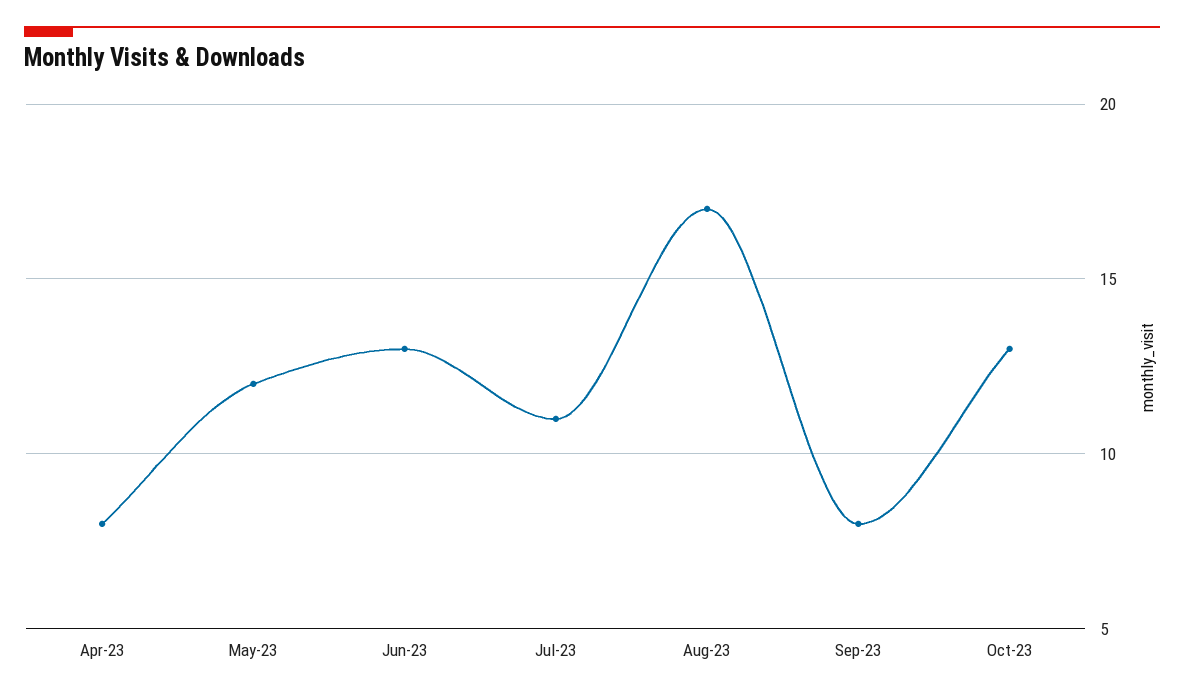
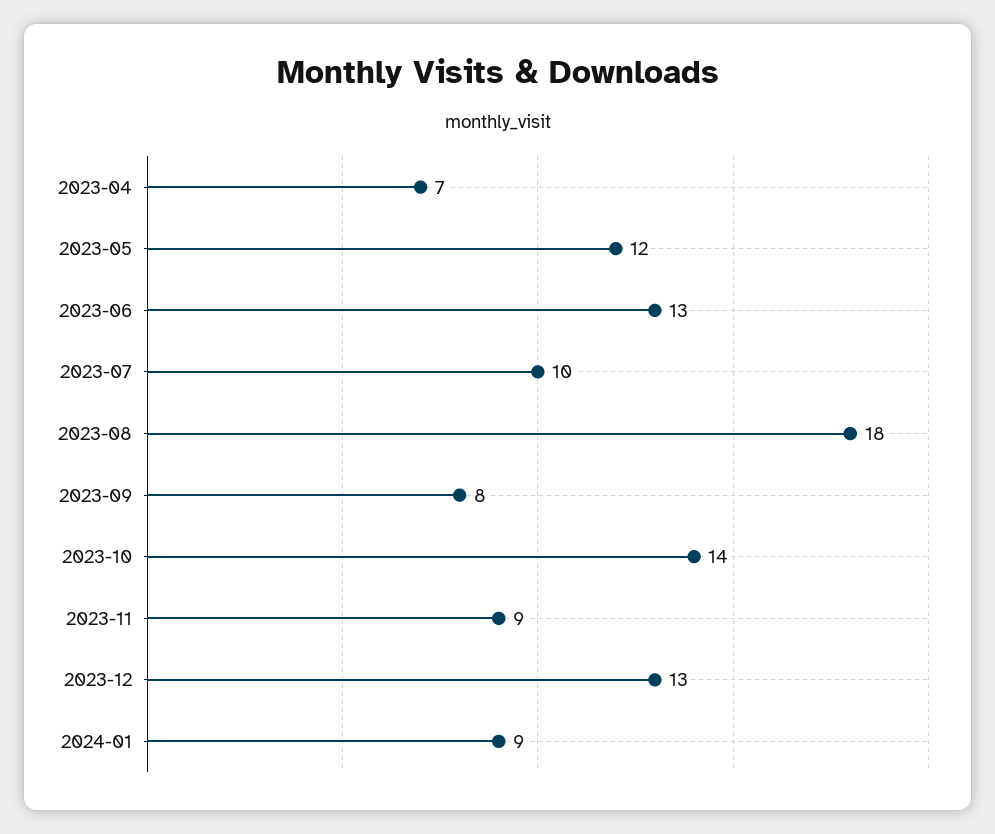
Apr-23: 8 -> 7
Jul-23: 11 -> 10
Aug-23: 17 -> 18
Oct-23: 13 -> 14
2023-11: none -> 9
2023-12: none -> 13
2024-01: none -> 9

